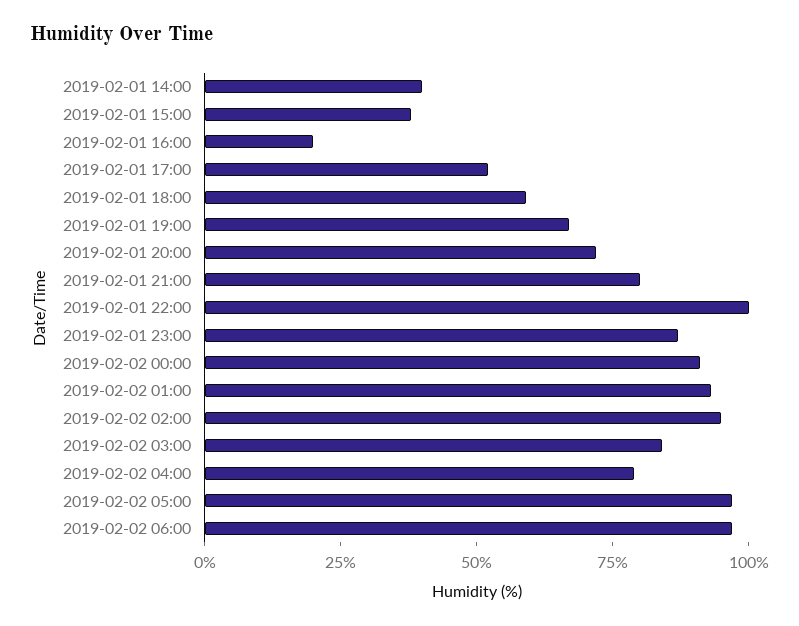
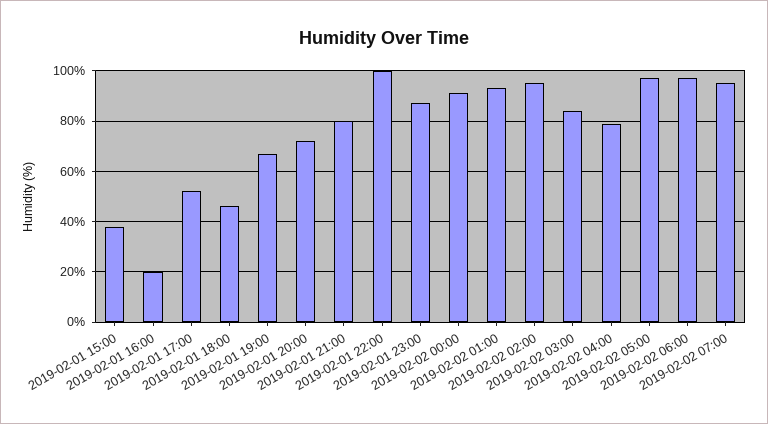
2019-02-01 14:00: 40 -> none
2019-02-01 18:00: 60 -> 45
2019-02-02 07:00: none -> 95

